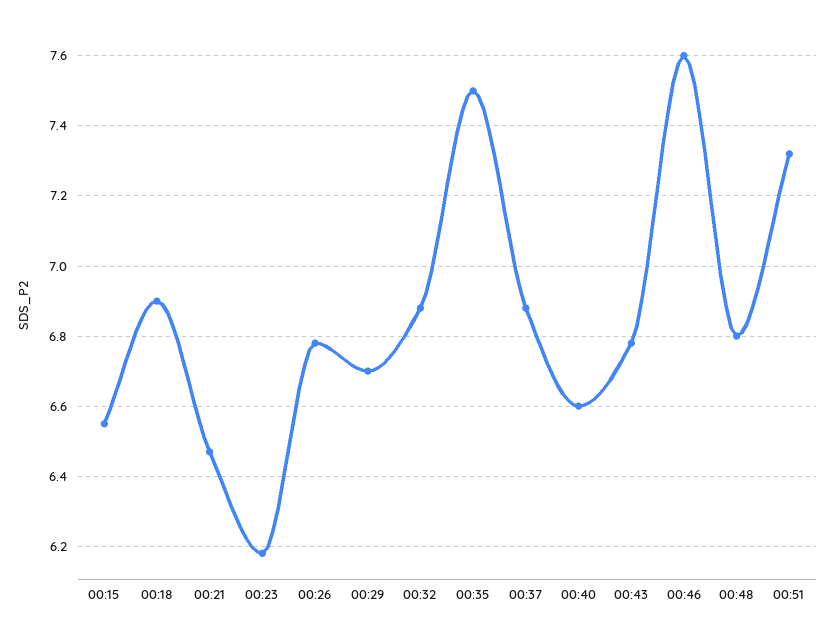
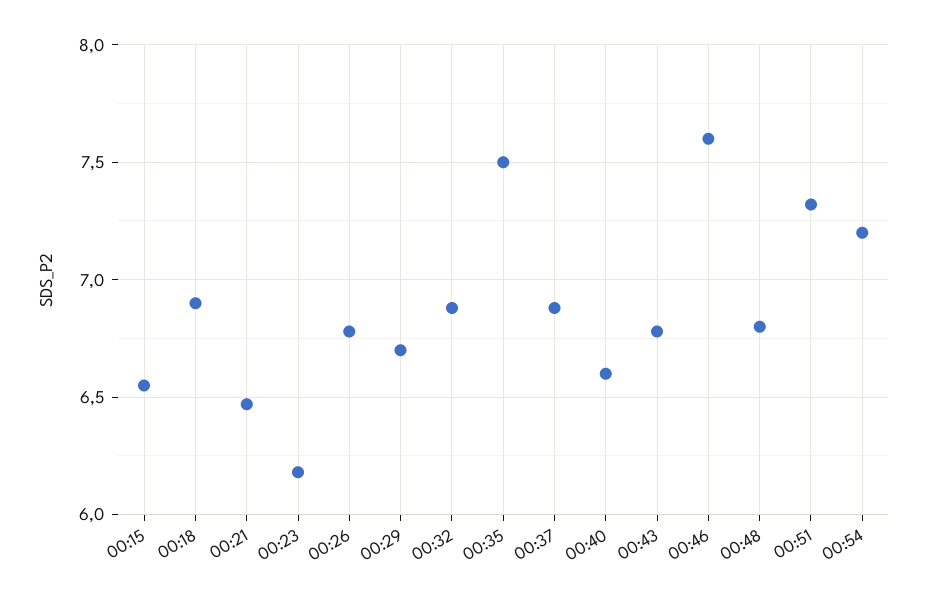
00:54: none -> 7.2

